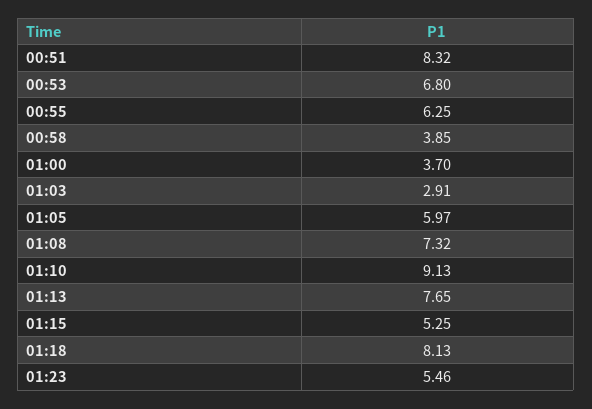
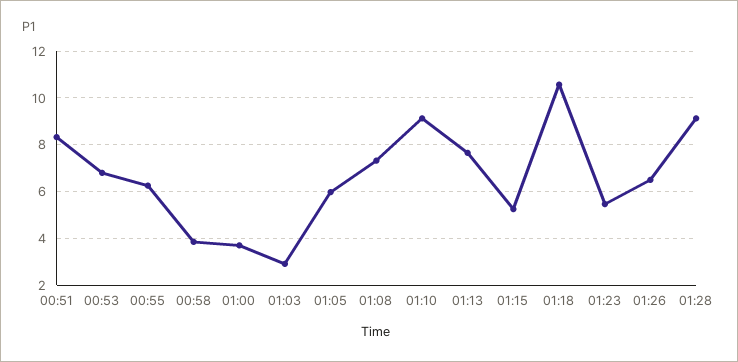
01:18: 8.13 -> 10.5
01:26: none -> 6.5
01:28: none -> 9

